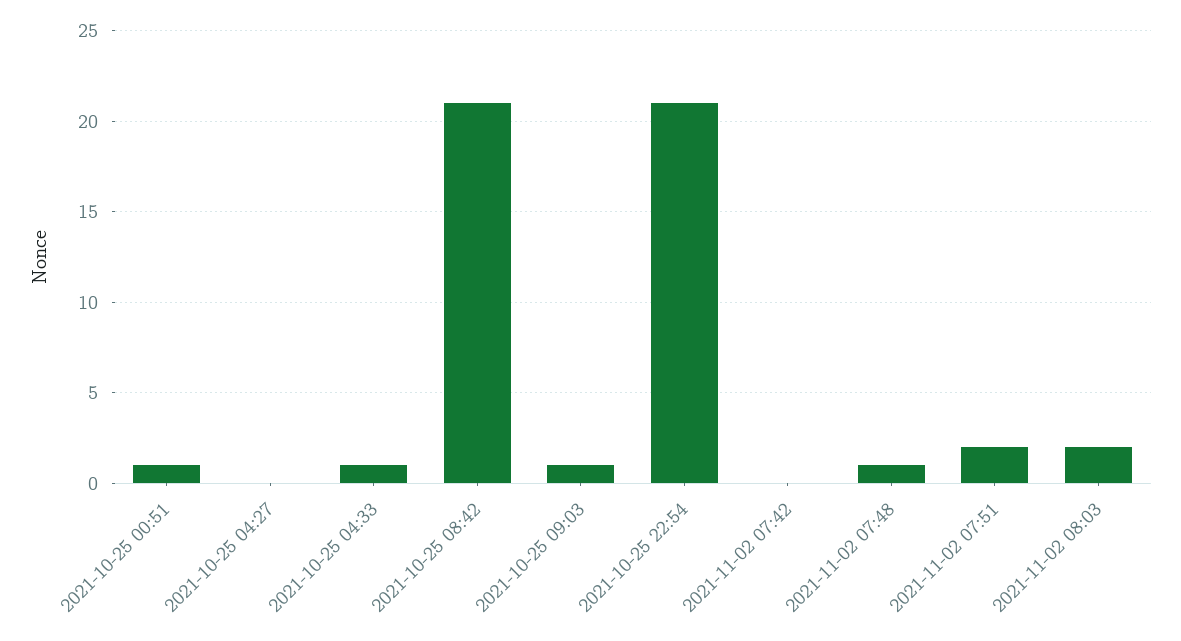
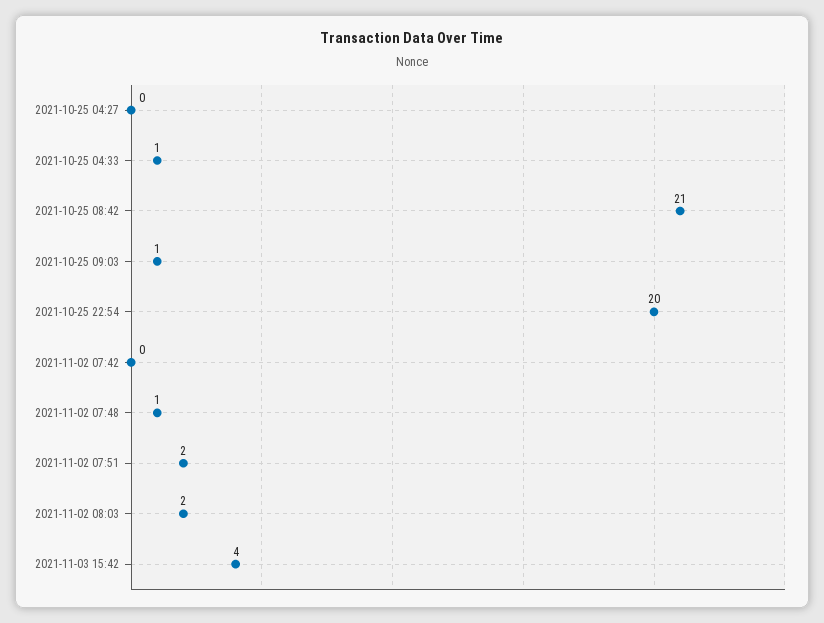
2021-10-25 00:51: 1 -> none
2021-10-25 22:54: 21 -> 20
2021-11-03 15:42: none -> 4

